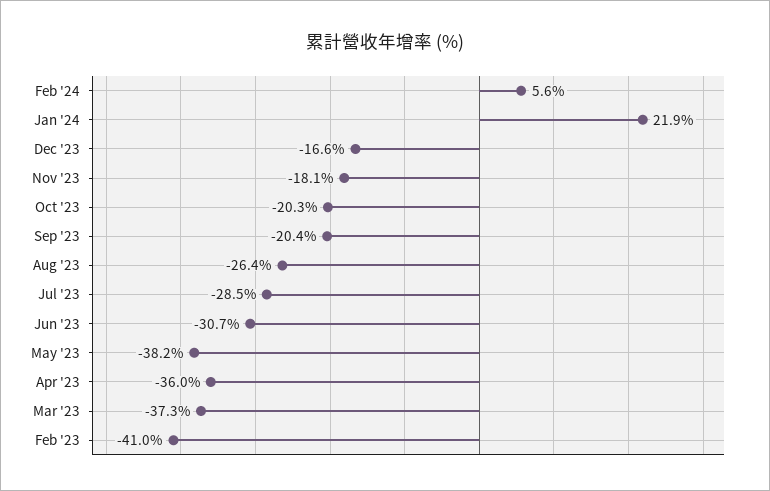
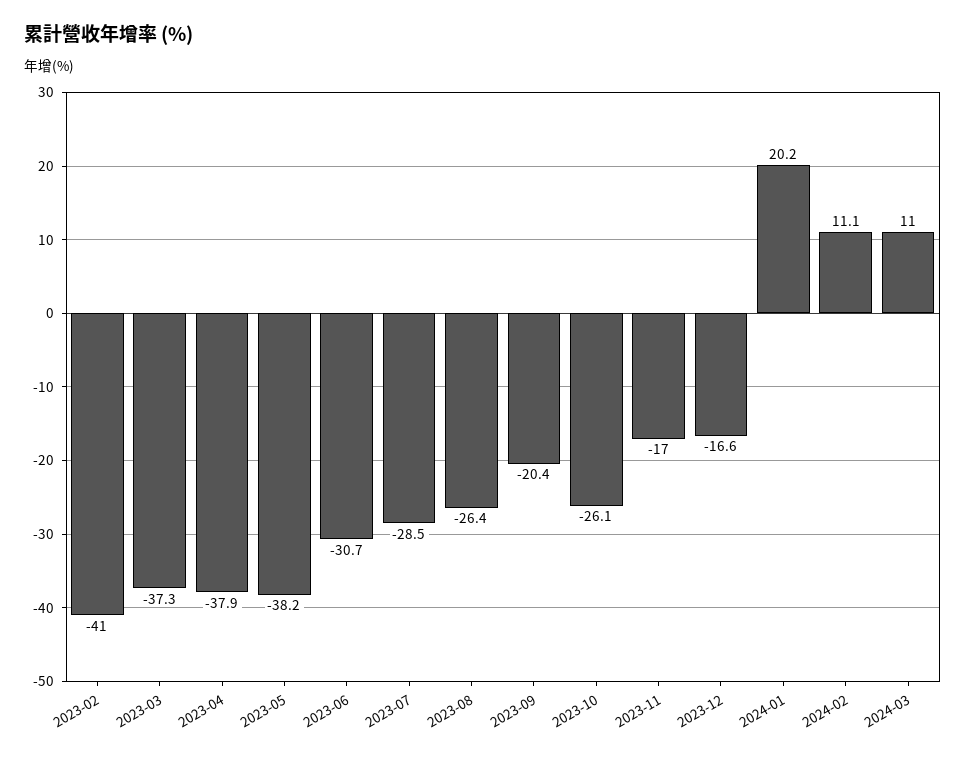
Feb '24: 5.6 -> 11.1
Jan '24: 21.9 -> 20.2
Nov '23: -18.1 -> -17
Oct '23: -20.3 -> -26.1
Apr '23: -36 -> -37.9
2024-03: none -> 11

